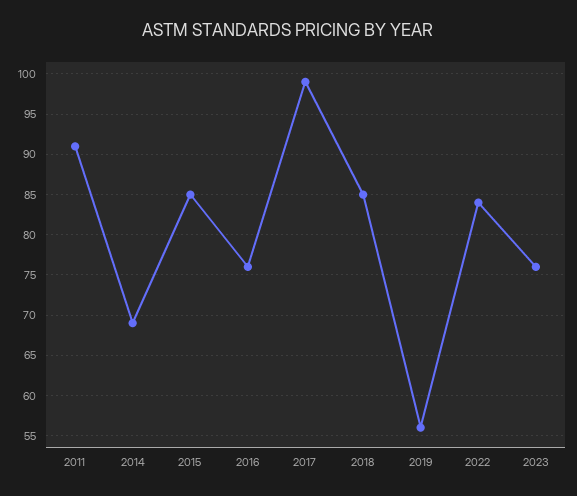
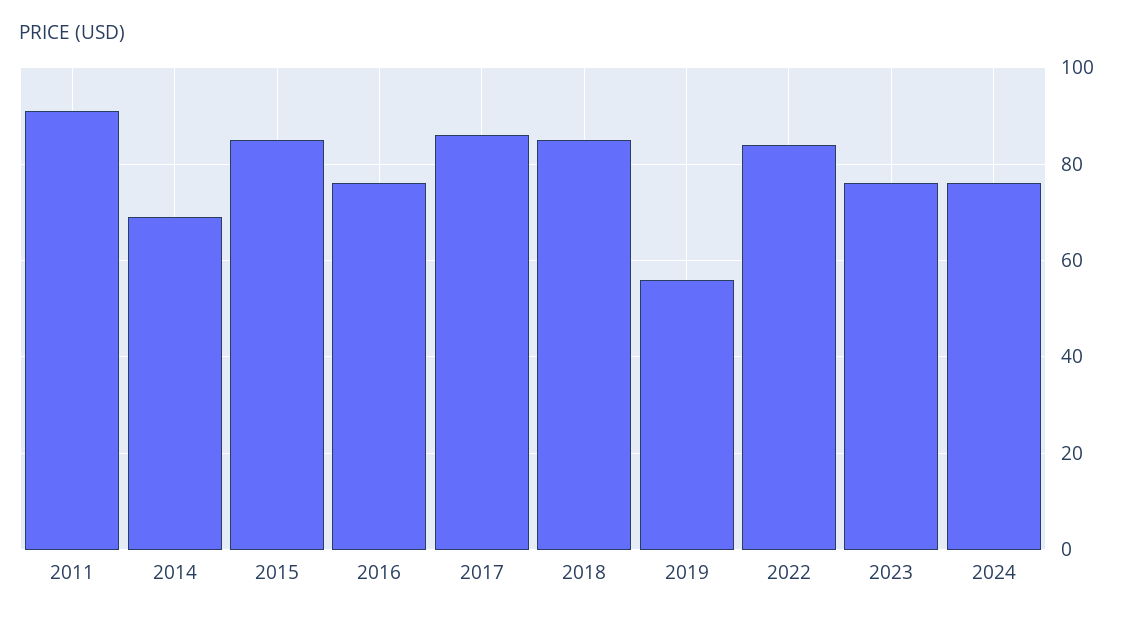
2017: 99 -> 85
2024: none -> 75

